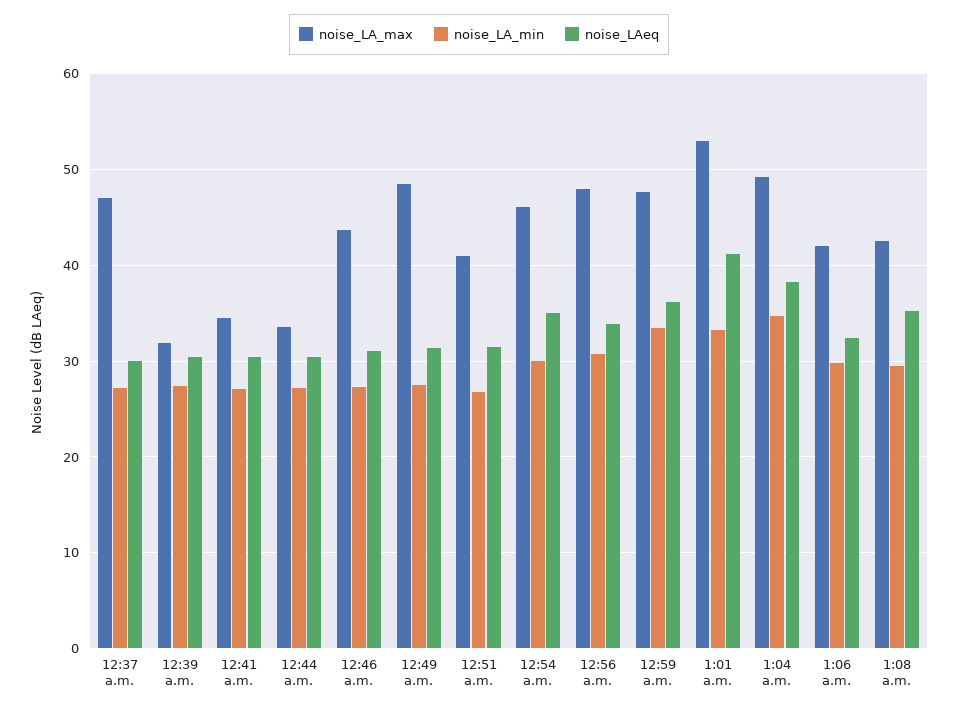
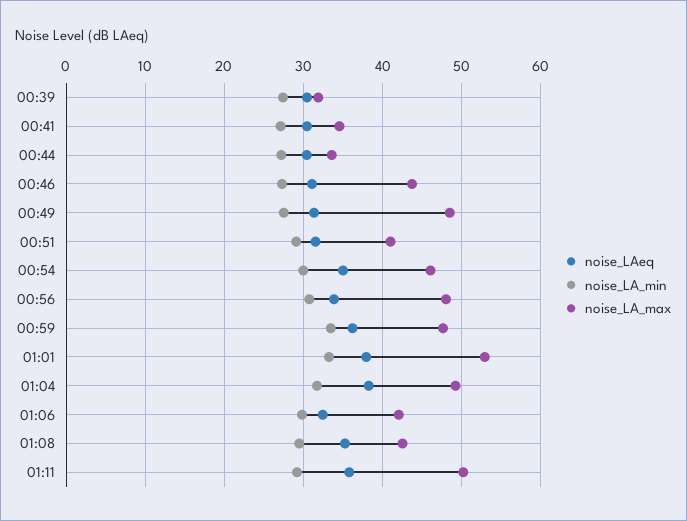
noise_LA_max, 12:37 a.m.: 47 -> none
noise_LA_min, 12:37 a.m.: 27 -> none
noise_LAeq, 12:37 a.m.: 30 -> none
noise_LA_min, 12:51 a.m.: 27 -> 29
noise_LAeq, 1:01 a.m.: 41 -> 38
noise_LA_min, 1:04 a.m.: 35 -> 32
noise_LAeq, 01:11: none -> 36
noise_LA_min, 01:11: none -> 29
noise_LA_max, 01:11: none -> 50

